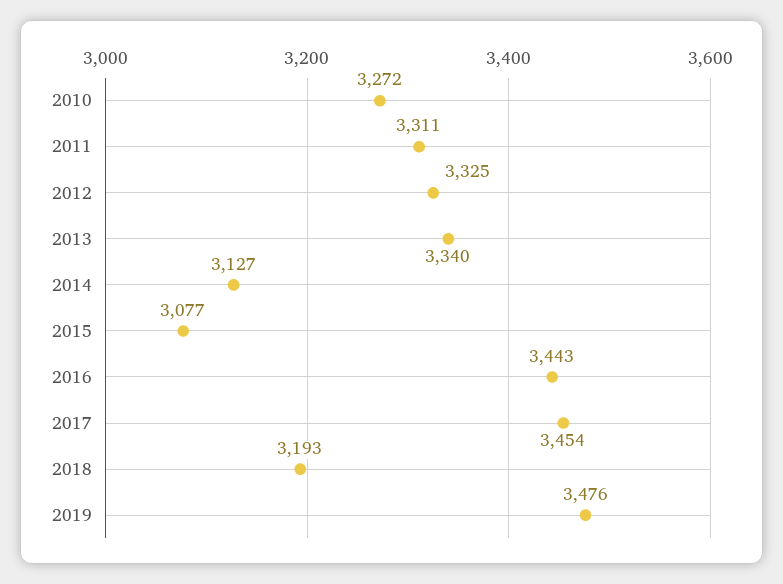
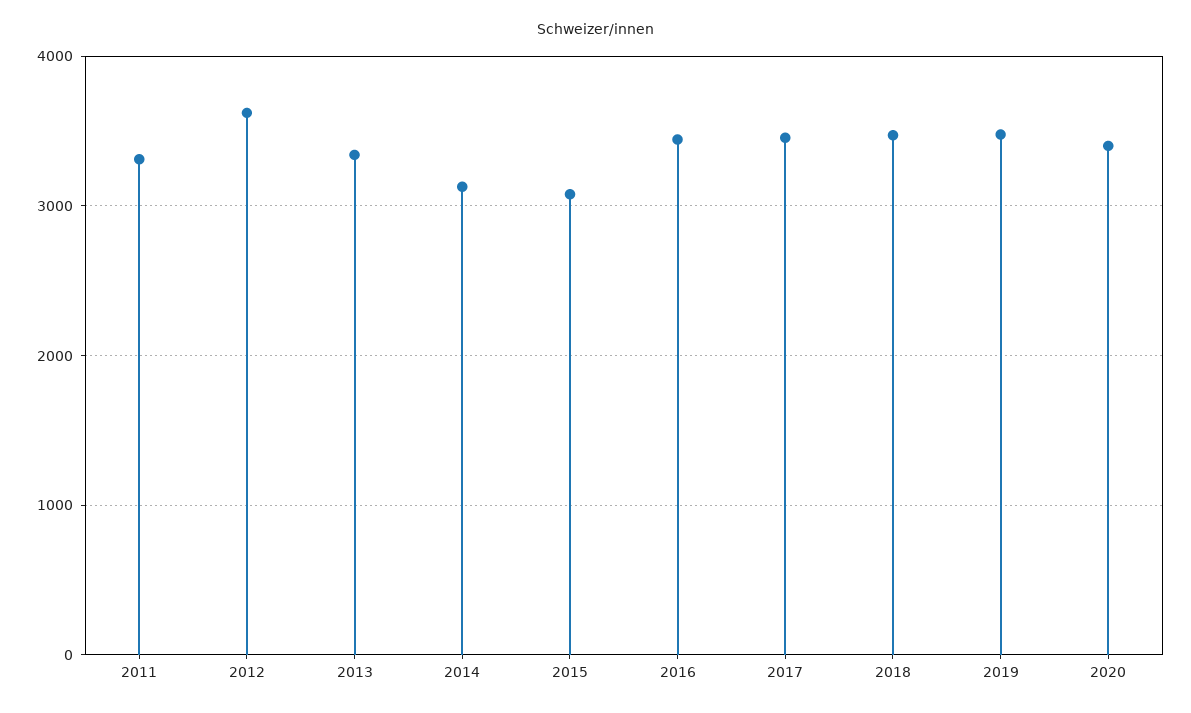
2010: 3272 -> none
2012: 3325 -> 3600
2018: 3193 -> 3500
2020: none -> 3400

